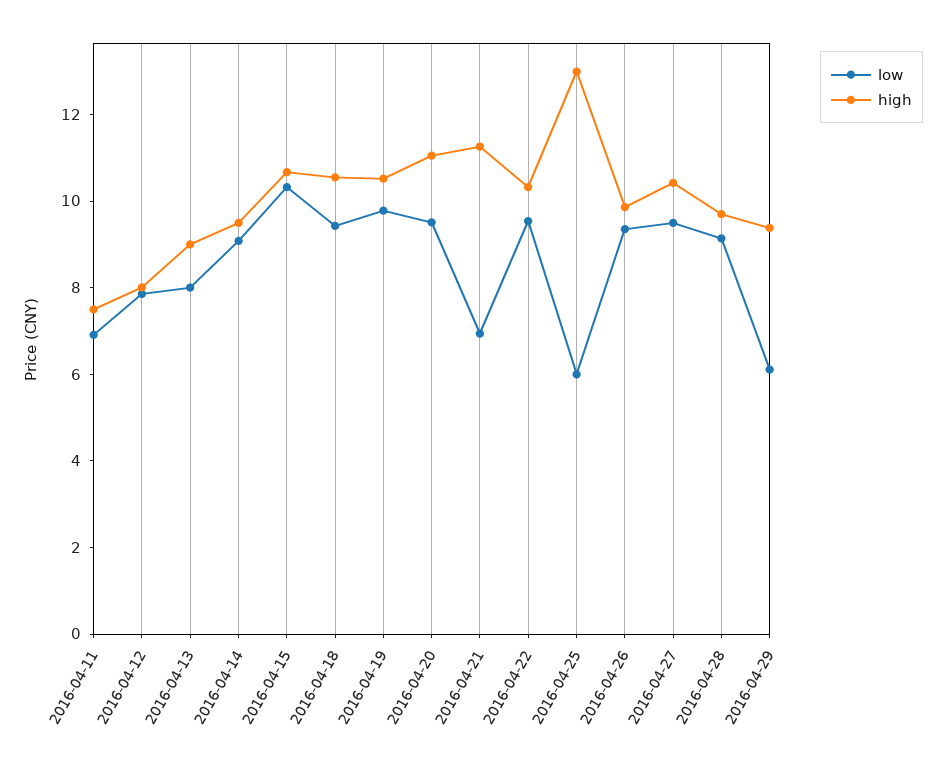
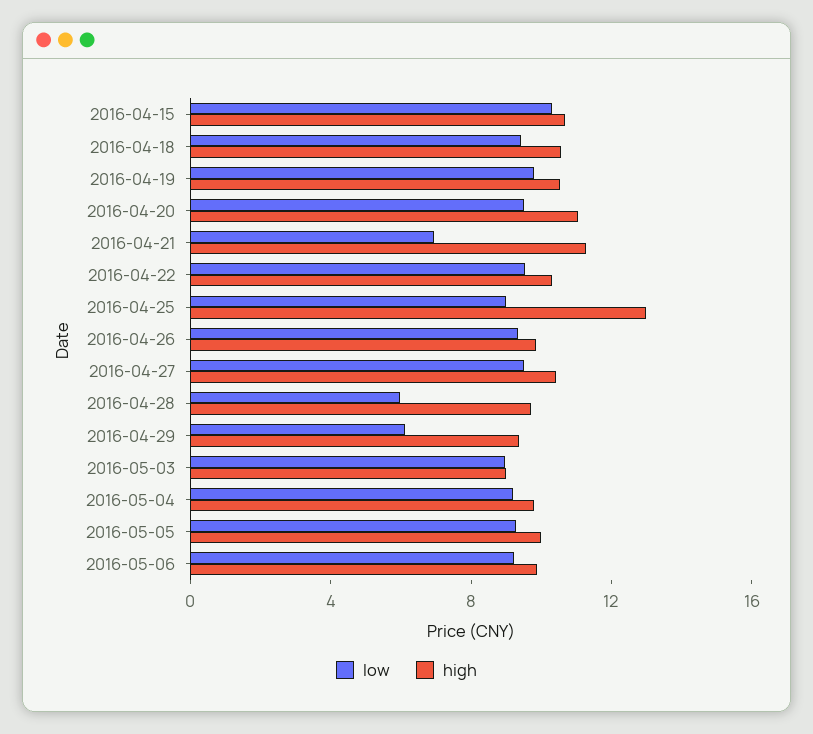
low, 2016-04-11: 7 -> none
high, 2016-04-11: 7.5 -> none
low, 2016-04-12: 8 -> none
high, 2016-04-12: 8 -> none
low, 2016-04-13: 8 -> none
high, 2016-04-13: 9 -> none
low, 2016-04-14: 9 -> none
high, 2016-04-14: 9.5 -> none
low, 2016-04-25: 6 -> 9
low, 2016-04-28: 9 -> 6
low, 2016-05-03: none -> 9
high, 2016-05-03: none -> 9
low, 2016-05-04: none -> 9
high, 2016-05-04: none -> 10
low, 2016-05-05: none -> 9
high, 2016-05-05: none -> 10
low, 2016-05-06: none -> 9
high, 2016-05-06: none -> 10

